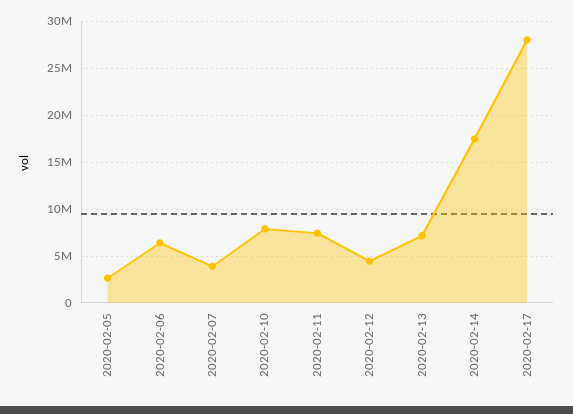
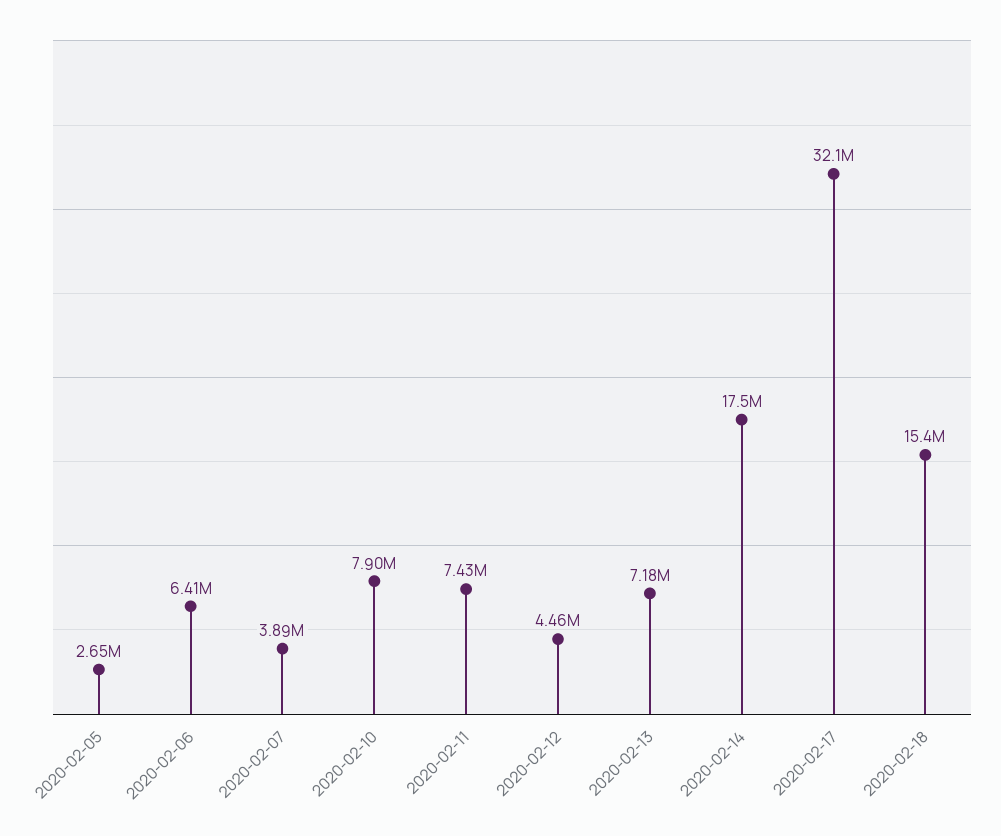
2020-02-17: 28000000 -> 32100000
2020-02-18: none -> 15400000

